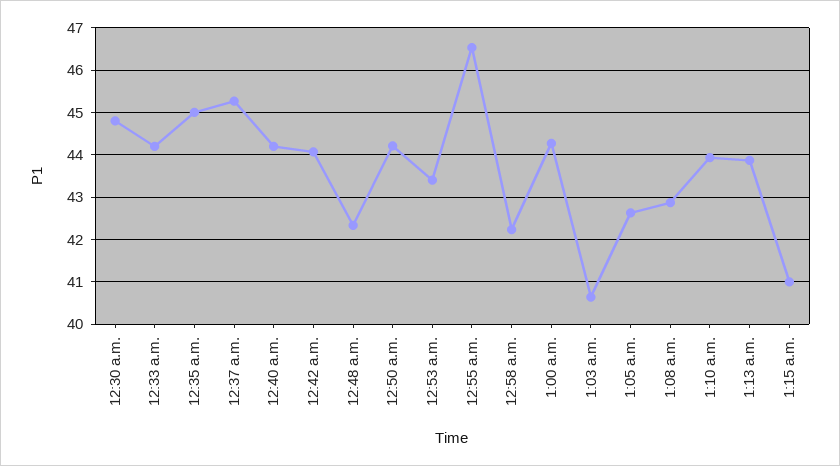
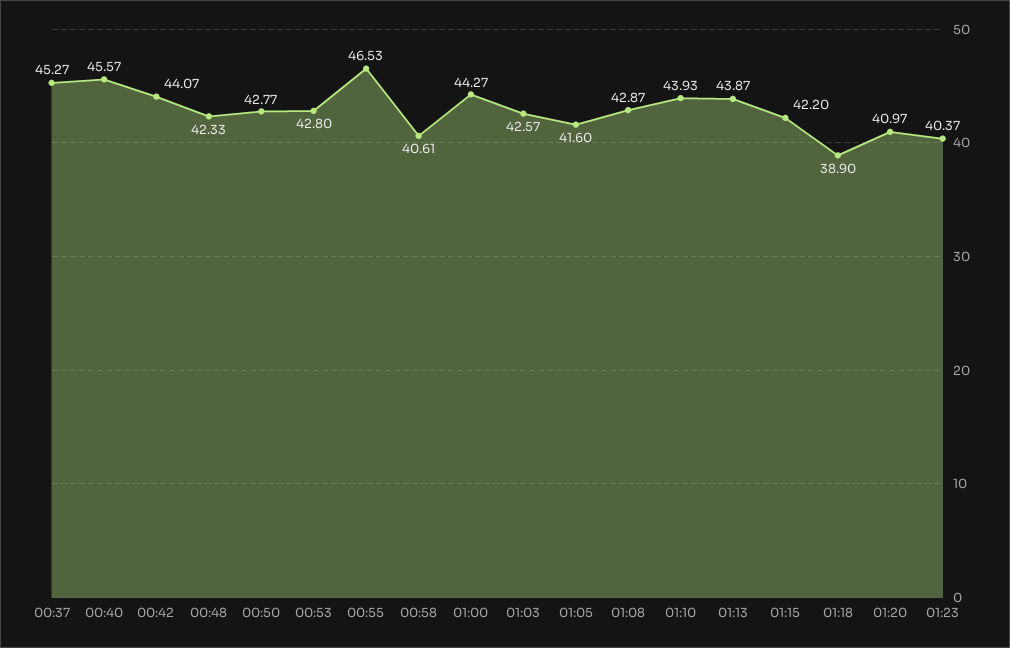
12:30 a.m.: 44.8 -> none
12:33 a.m.: 44.2 -> none
12:35 a.m.: 45 -> none
12:40 a.m.: 44.2 -> 45.57
12:50 a.m.: 44.2 -> 42.77
12:53 a.m.: 43.4 -> 42.8
12:58 a.m.: 42.2 -> 40.61
1:03 a.m.: 40.6 -> 42.57
1:05 a.m.: 42.6 -> 41.6
1:15 a.m.: 41 -> 42.2
01:18: none -> 38.9
01:20: none -> 40.97
01:23: none -> 40.37

